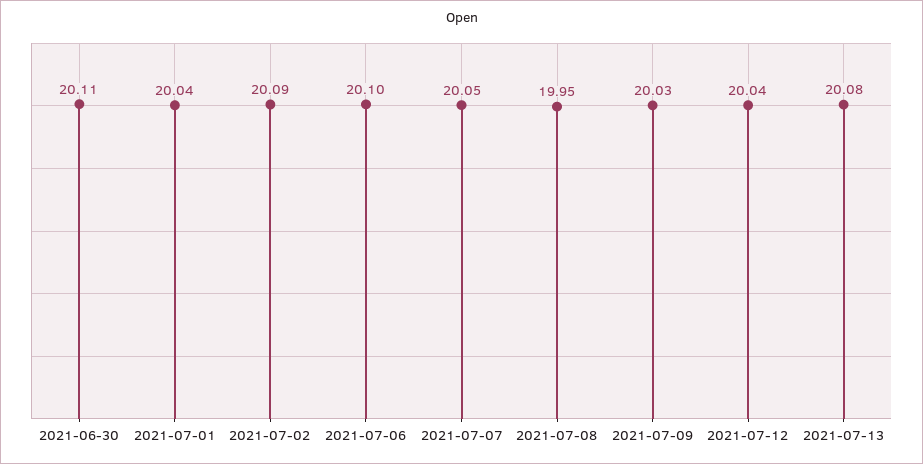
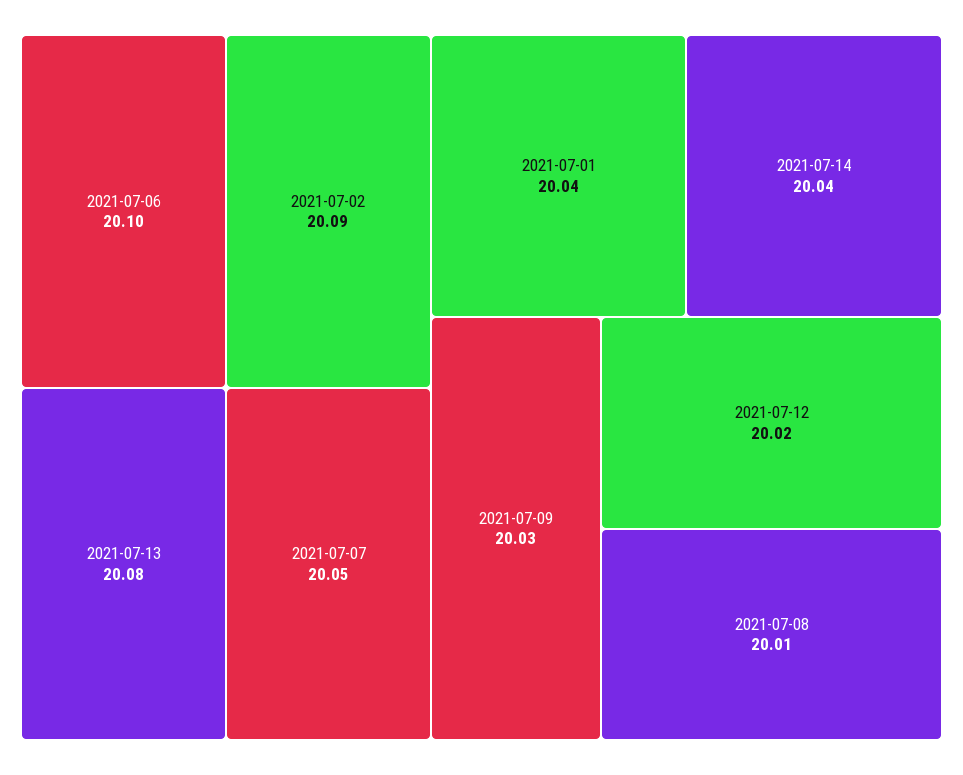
2021-06-30: 20.11 -> none
2021-07-08: 19.95 -> 20.01
2021-07-12: 20.04 -> 20.02
2021-07-14: none -> 20.04

